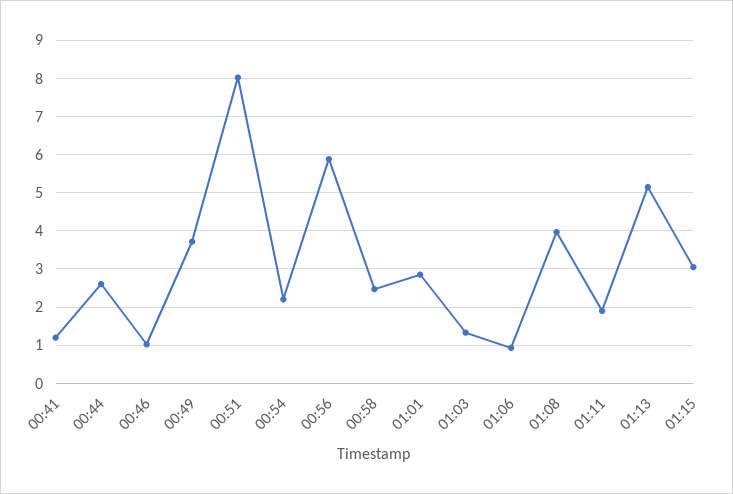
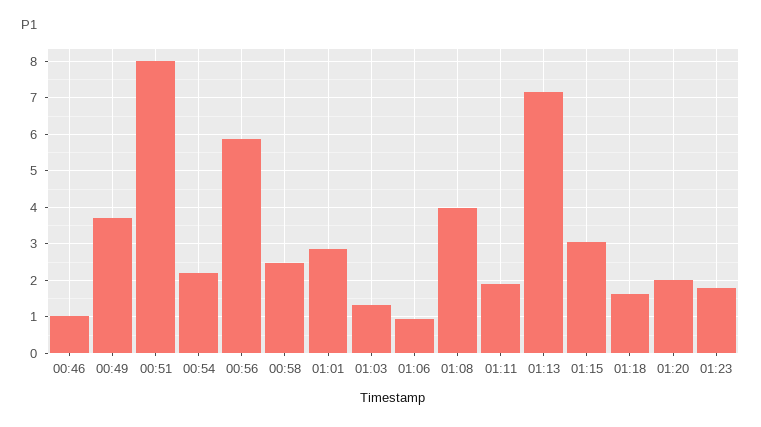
00:41: 1.2 -> none
00:44: 2.6 -> none
01:13: 5.2 -> 7.2
01:18: none -> 1.6
01:20: none -> 2
01:23: none -> 1.8

